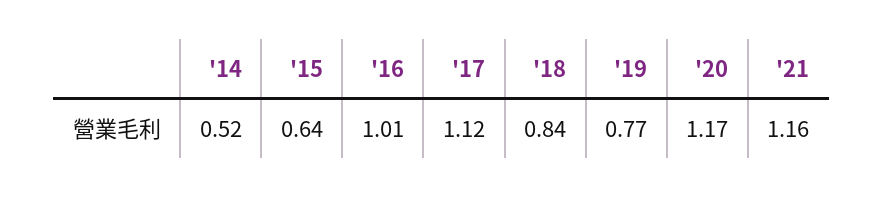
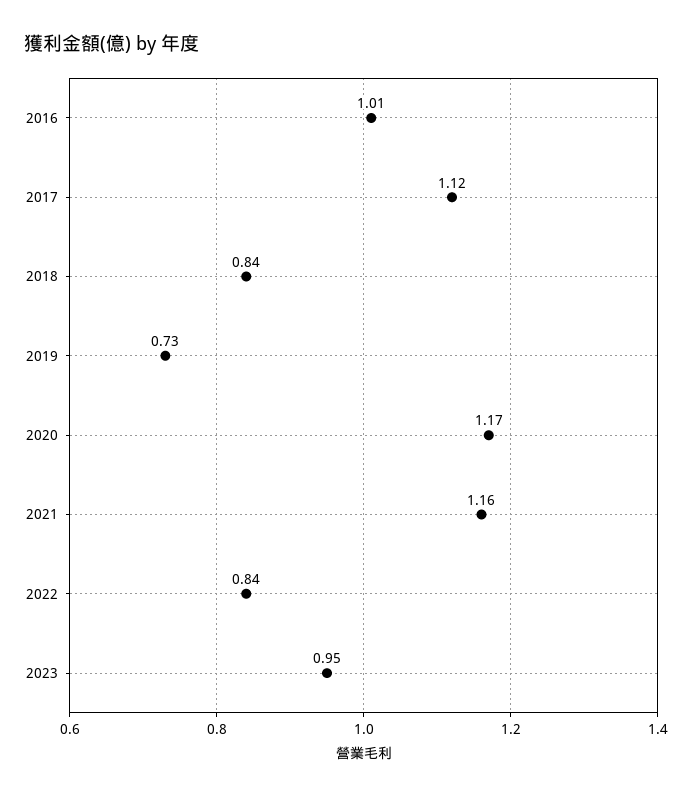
'14: 0.52 -> none
'15: 0.64 -> none
'19: 0.77 -> 0.73
2022: none -> 0.84
2023: none -> 0.95

